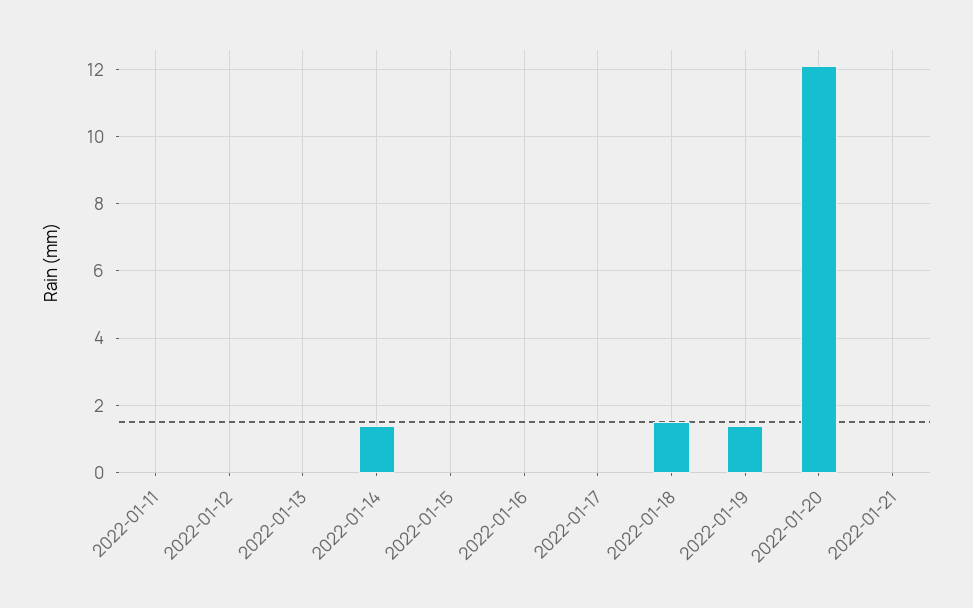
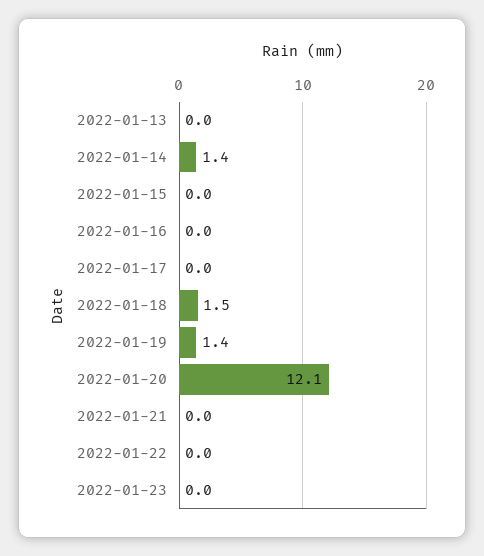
2022-01-11: 0 -> none
2022-01-12: 0 -> none
2022-01-22: none -> 0
2022-01-23: none -> 0

